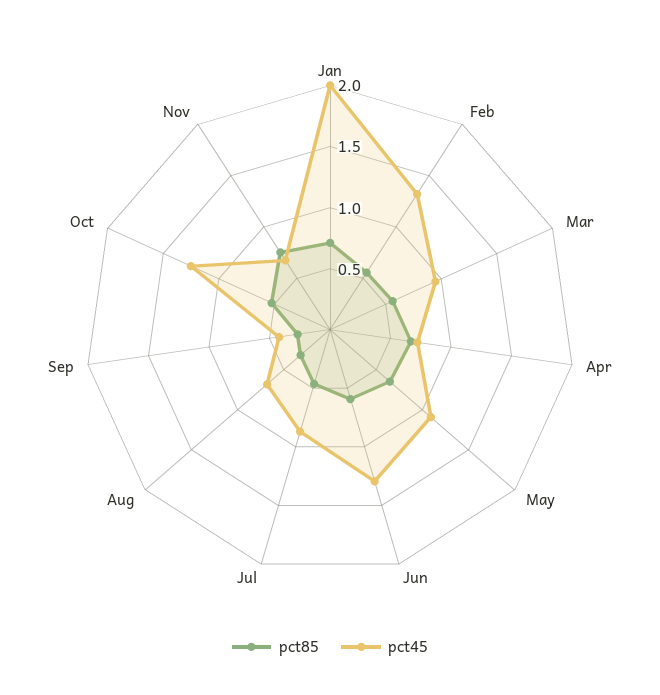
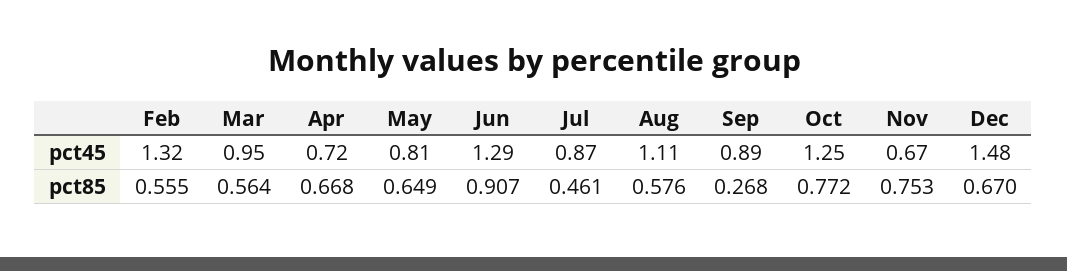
pct85, Jan: 0.7 -> none
pct45, Jan: 2 -> none
pct45, May: 1.1 -> 0.81
pct85, Jun: 0.6 -> 0.907
pct85, Aug: 0.3 -> 0.576
pct45, Aug: 0.7 -> 1.11
pct45, Sep: 0.4 -> 0.89
pct85, Oct: 0.5 -> 0.772
pct45, Dec: none -> 1.48
pct85, Dec: none -> 0.67

